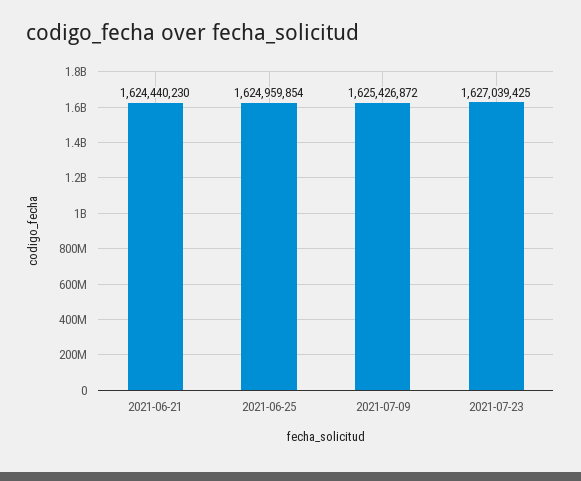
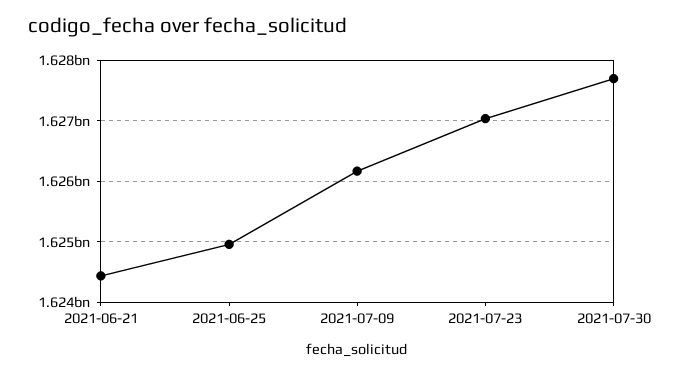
2021-07-09: 1625426872 -> 1626200000
2021-07-30: none -> 1627700000

